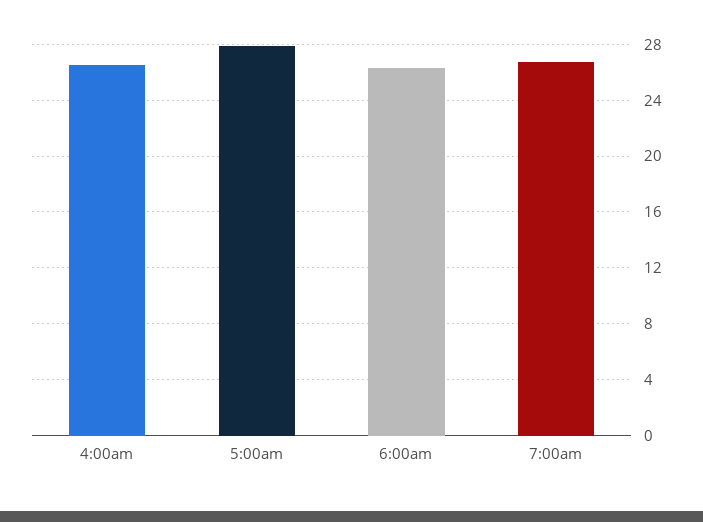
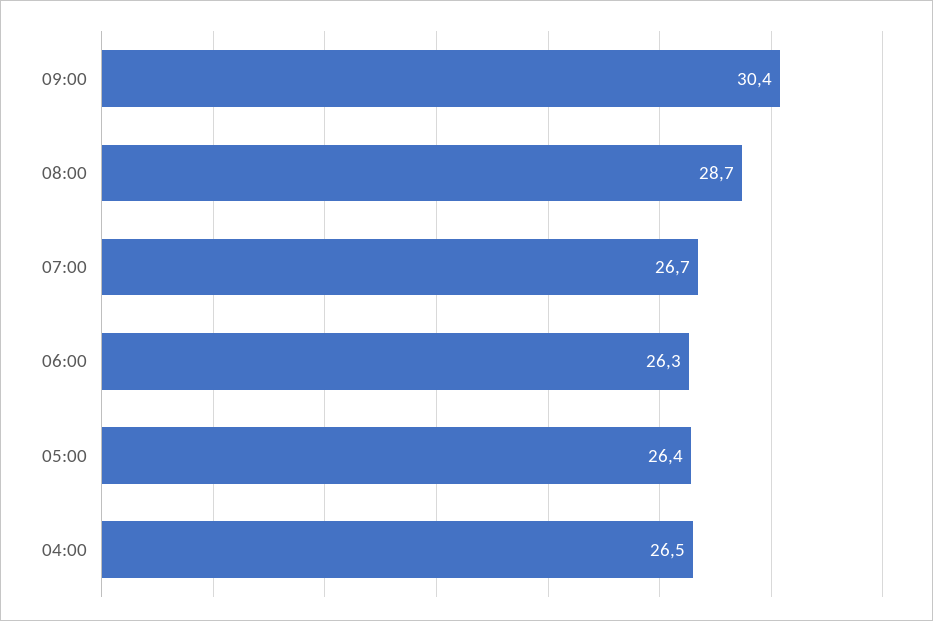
5:00am: 28 -> 26.4
09:00: none -> 30.4
08:00: none -> 28.7

